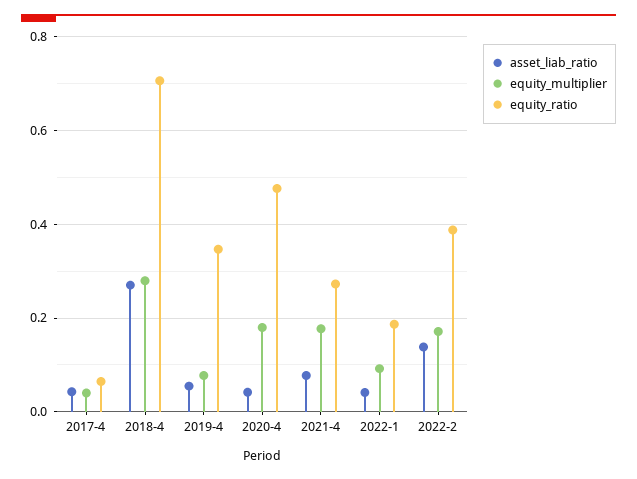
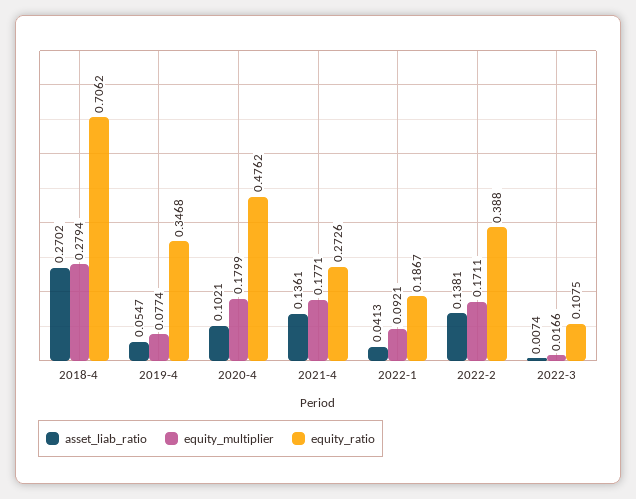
asset_liab_ratio, 2017-4: 0.04 -> none
equity_multiplier, 2017-4: 0.04 -> none
equity_ratio, 2017-4: 0.06 -> none
asset_liab_ratio, 2020-4: 0.04 -> 0.1021
asset_liab_ratio, 2021-4: 0.08 -> 0.1361
asset_liab_ratio, 2022-3: none -> 0.0074
equity_multiplier, 2022-3: none -> 0.0166
equity_ratio, 2022-3: none -> 0.1075

